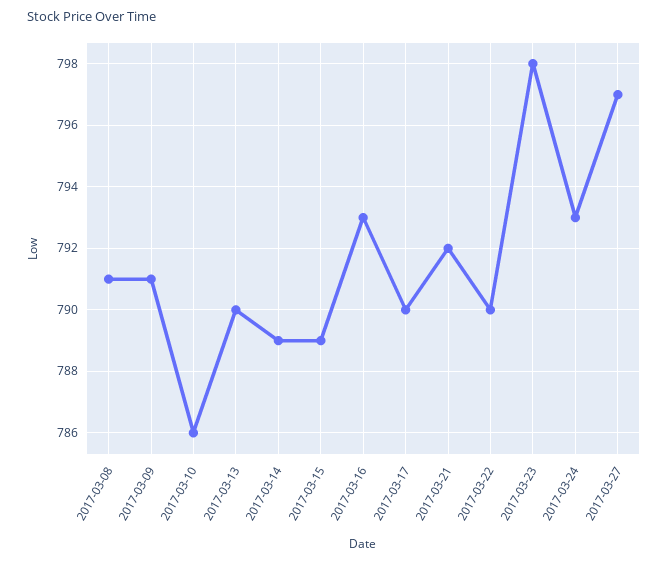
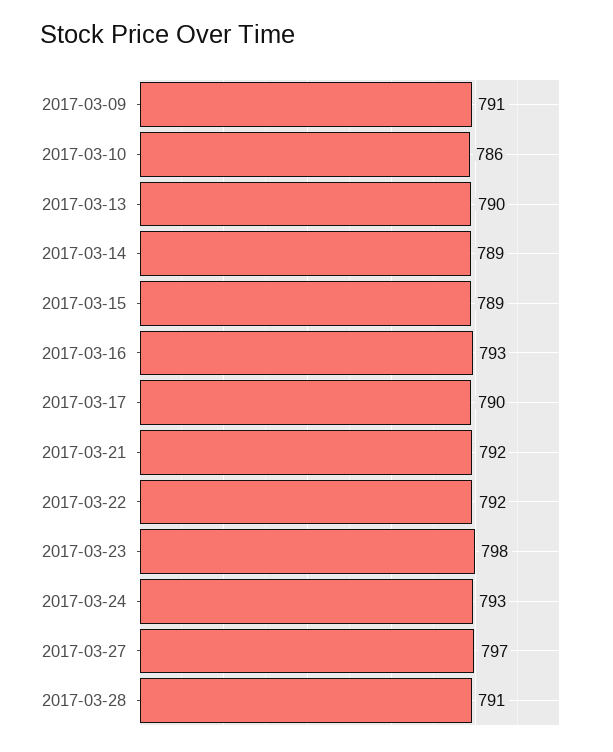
2017-03-08: 791 -> none
2017-03-22: 790 -> 792
2017-03-28: none -> 791

